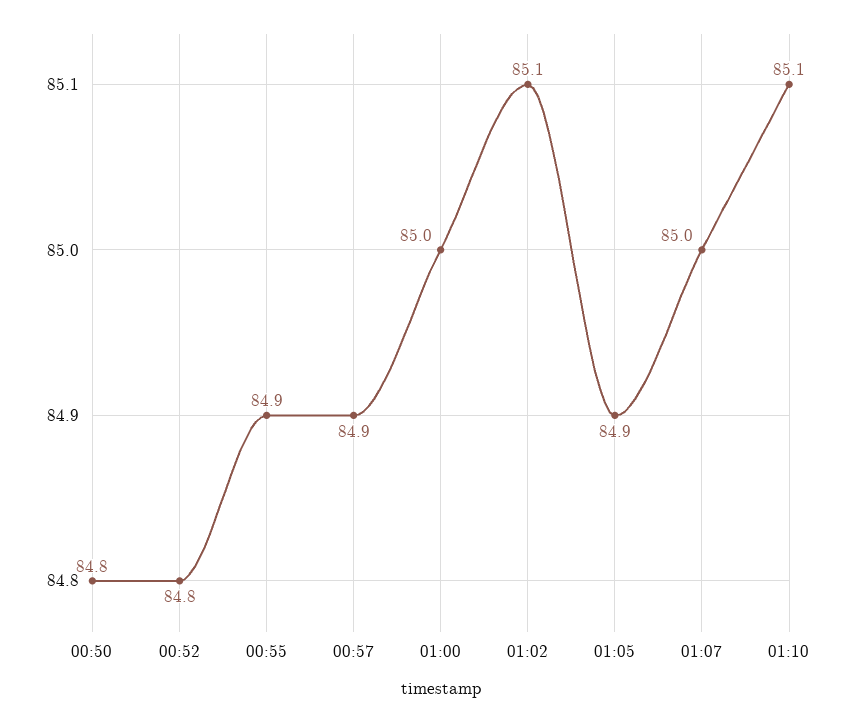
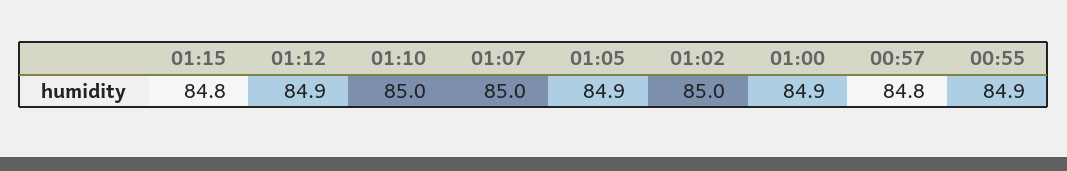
00:50: 84.8 -> none
00:52: 84.8 -> none
00:57: 84.9 -> 84.8
01:00: 85 -> 84.9
01:02: 85.1 -> 85
01:10: 85.1 -> 85
01:15: none -> 84.8
01:12: none -> 84.9

